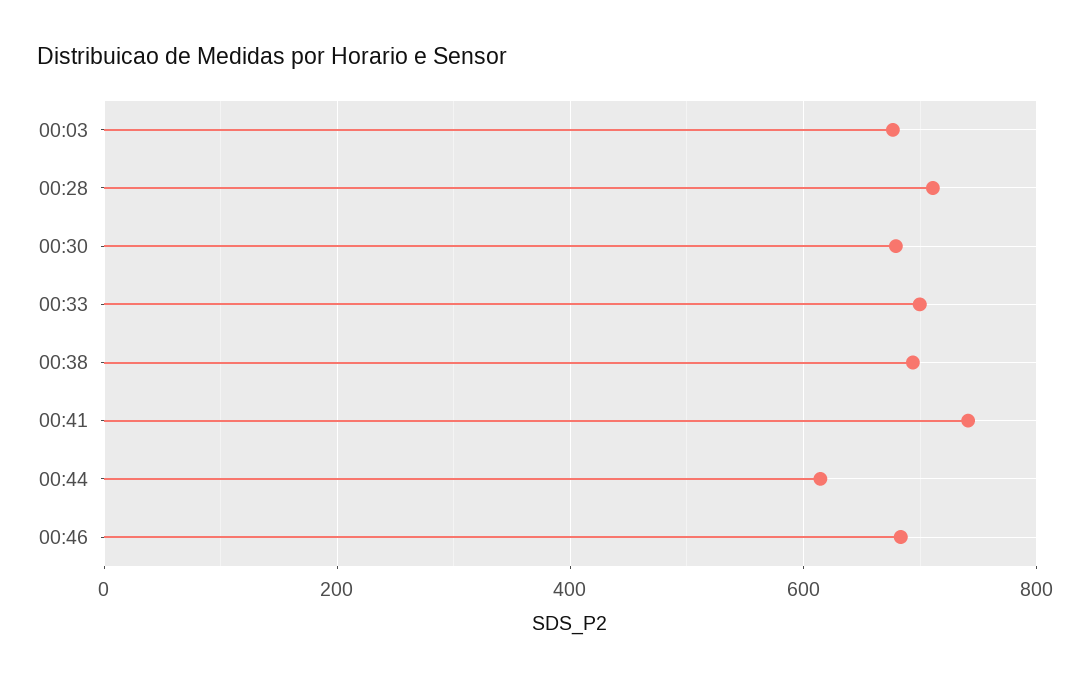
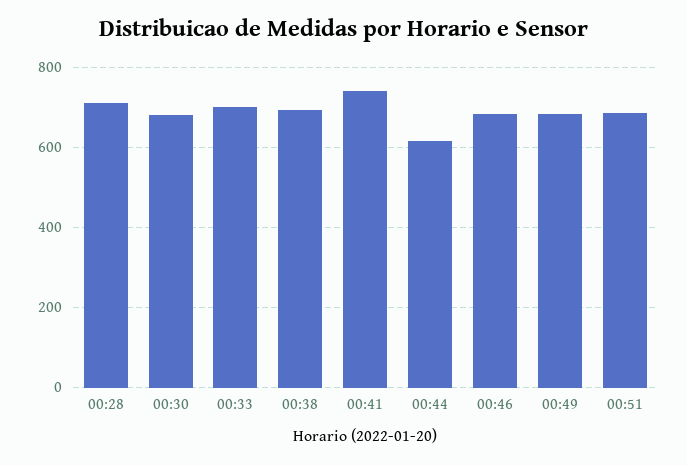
00:03: 680 -> none
00:49: none -> 680
00:51: none -> 680

